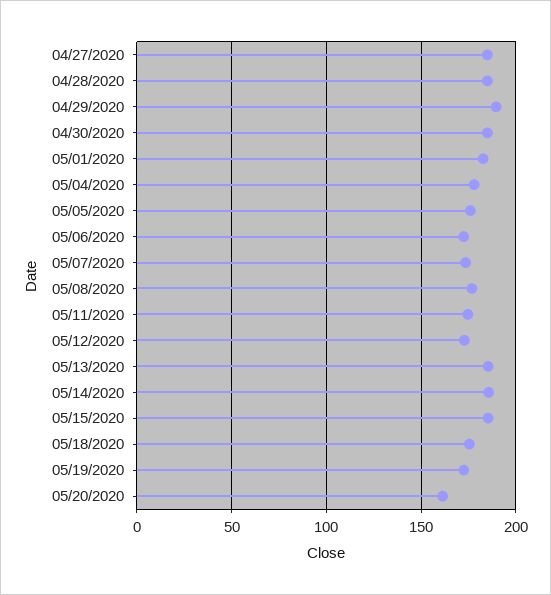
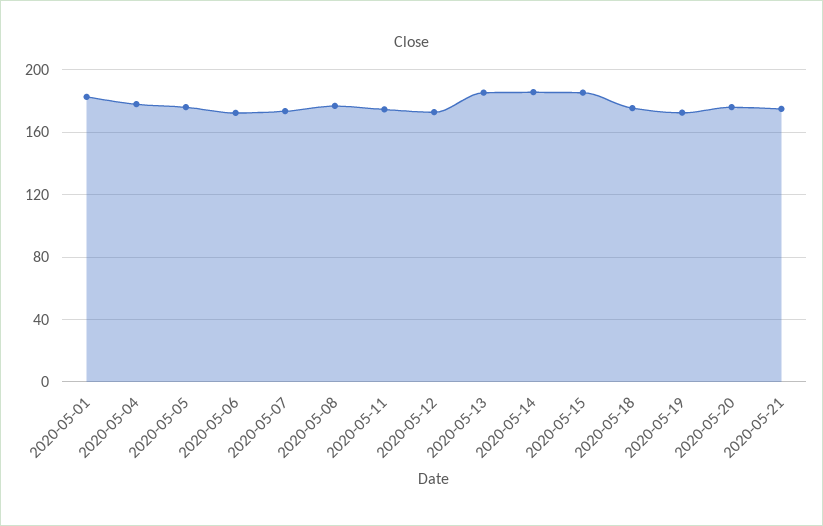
04/27/2020: 185 -> none
04/28/2020: 185 -> none
04/29/2020: 190 -> none
04/30/2020: 185 -> none
05/20/2020: 160 -> 175
2020-05-21: none -> 175

